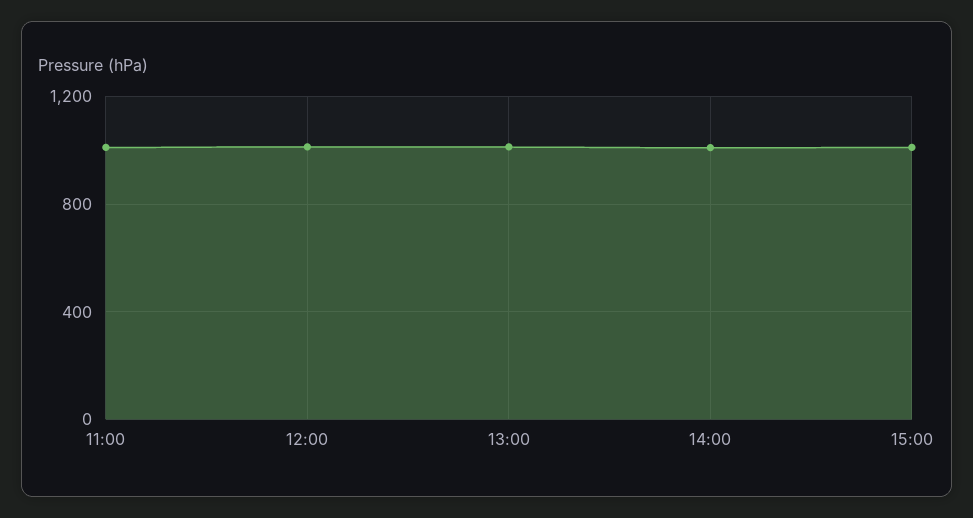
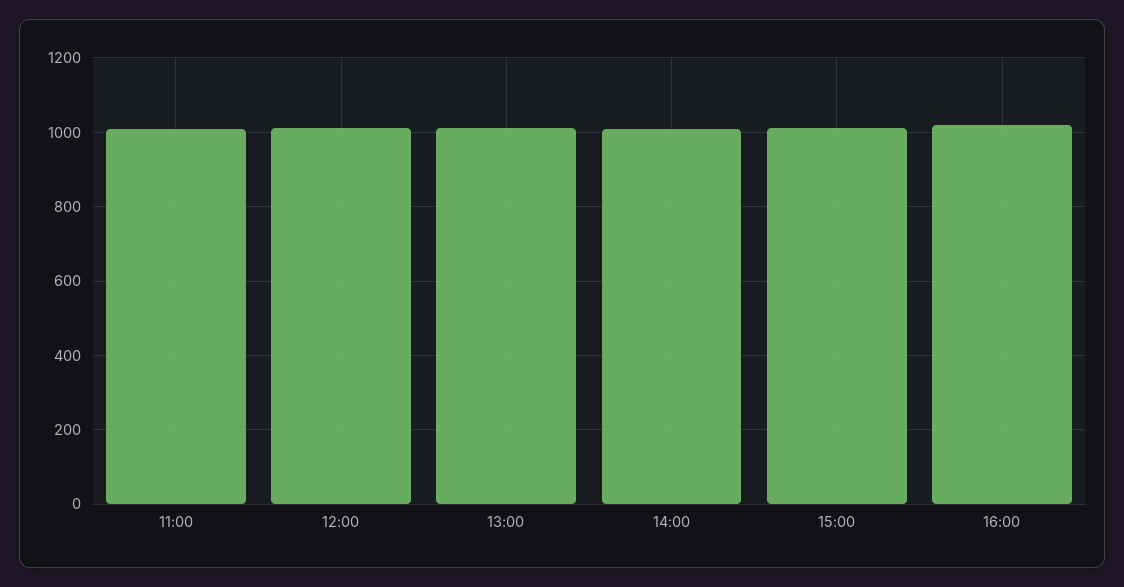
16:00: none -> 1020

